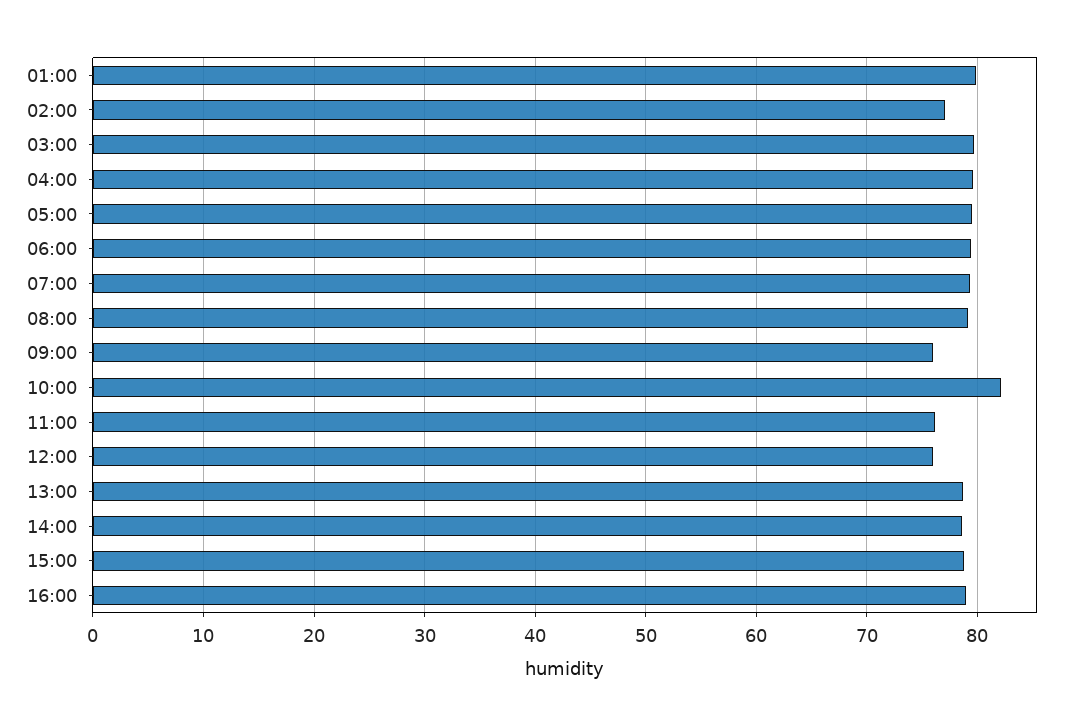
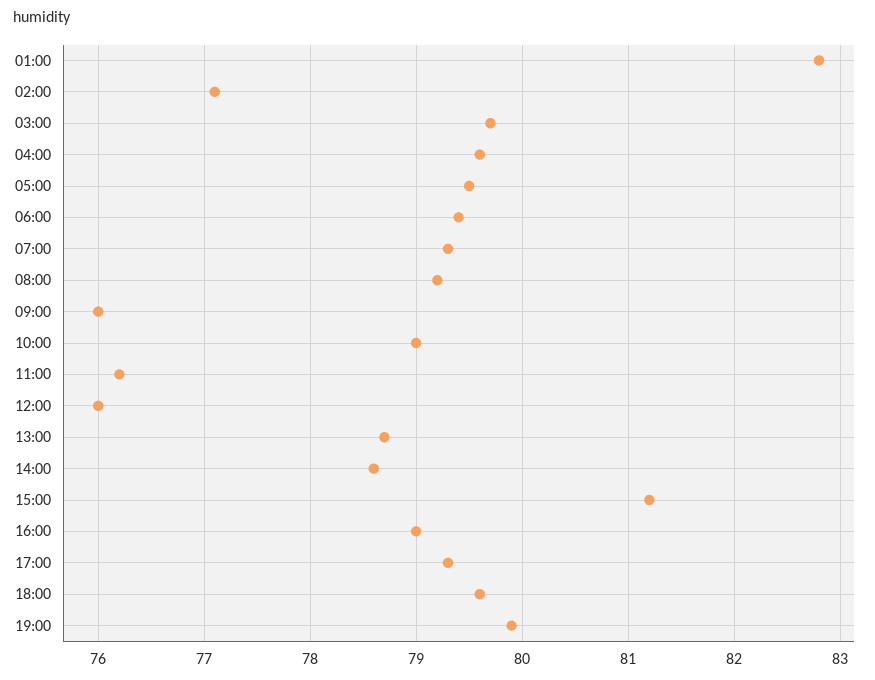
01:00: 80 -> 82.8
10:00: 82 -> 79
15:00: 79 -> 81.2
17:00: none -> 79.3
18:00: none -> 79.6
19:00: none -> 79.9

